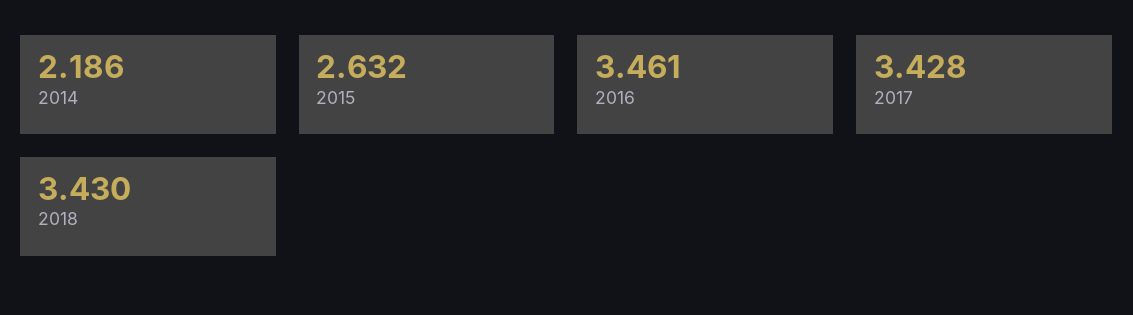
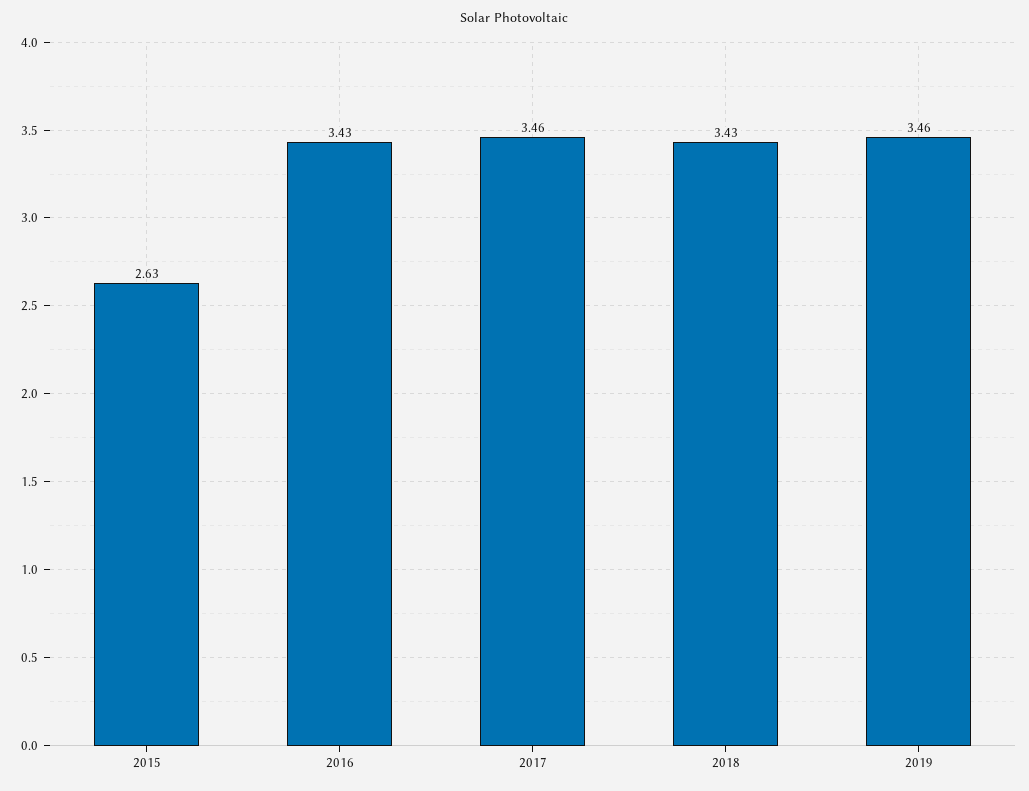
2014: 2.186 -> none
2016: 3.461 -> 3.43
2017: 3.428 -> 3.46
2019: none -> 3.46

